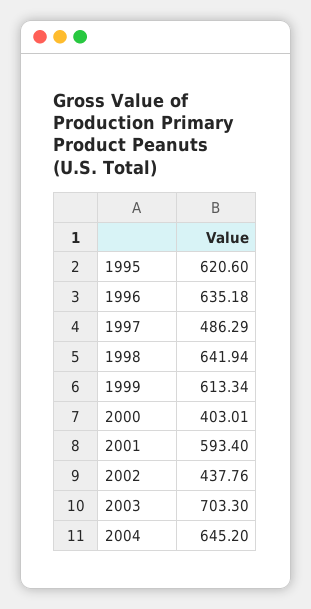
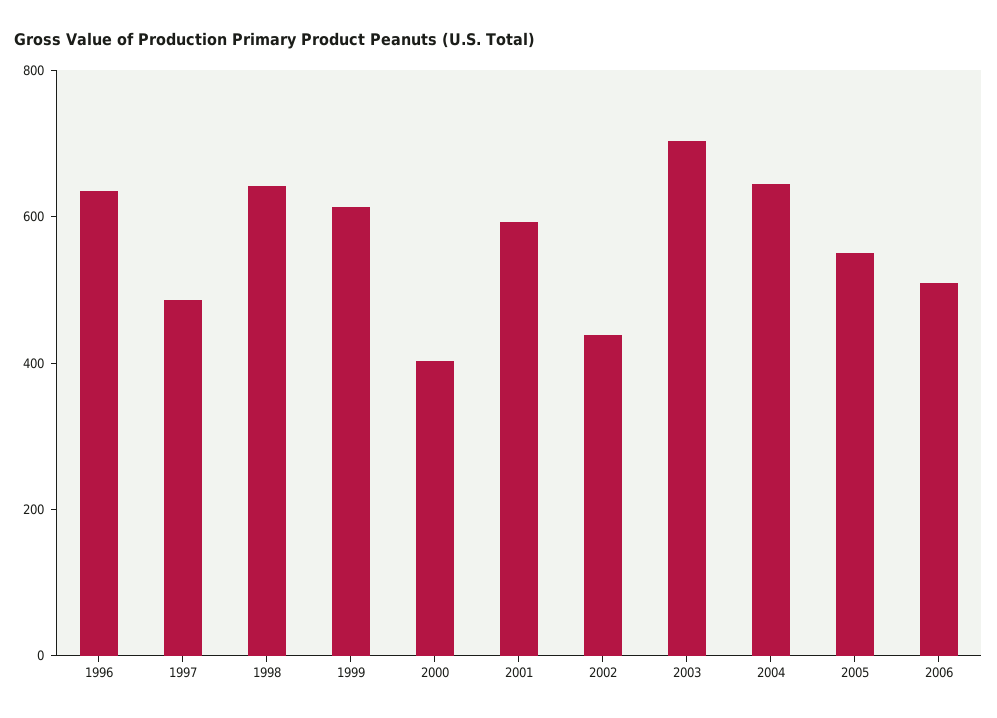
1995: 620.6 -> none
2005: none -> 550
2006: none -> 500

